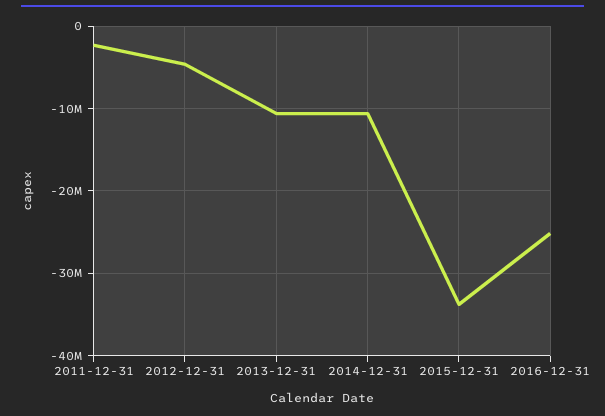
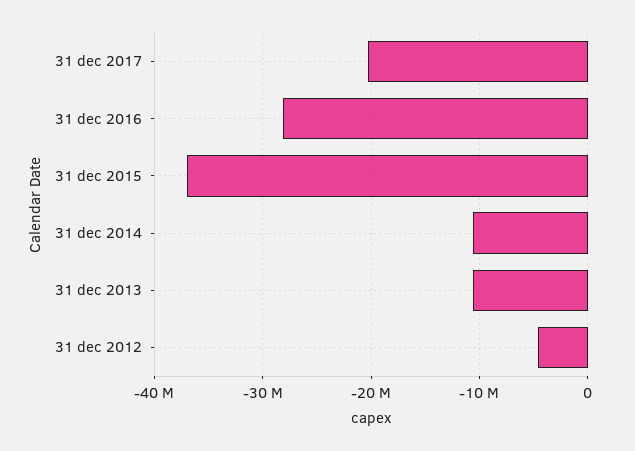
2011-12-31: -2000000 -> none
2015-12-31: -34000000 -> -37000000
2016-12-31: -25000000 -> -28000000
31 dec 2017: none -> -20000000

